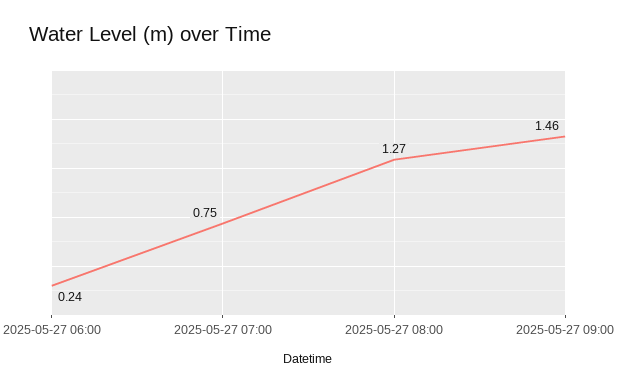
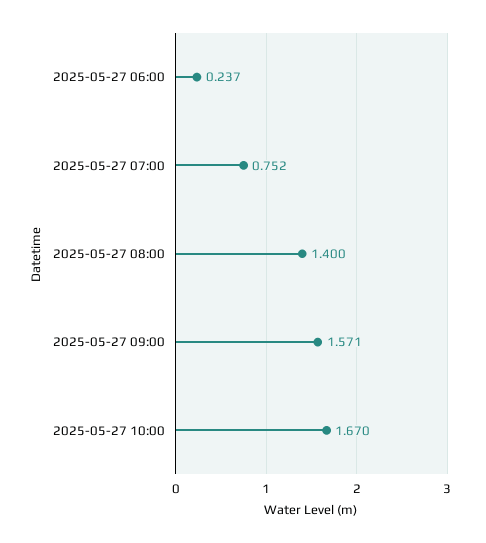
2025-05-27 08:00: 1.27 -> 1.4
2025-05-27 09:00: 1.46 -> 1.571
2025-05-27 10:00: none -> 1.67

